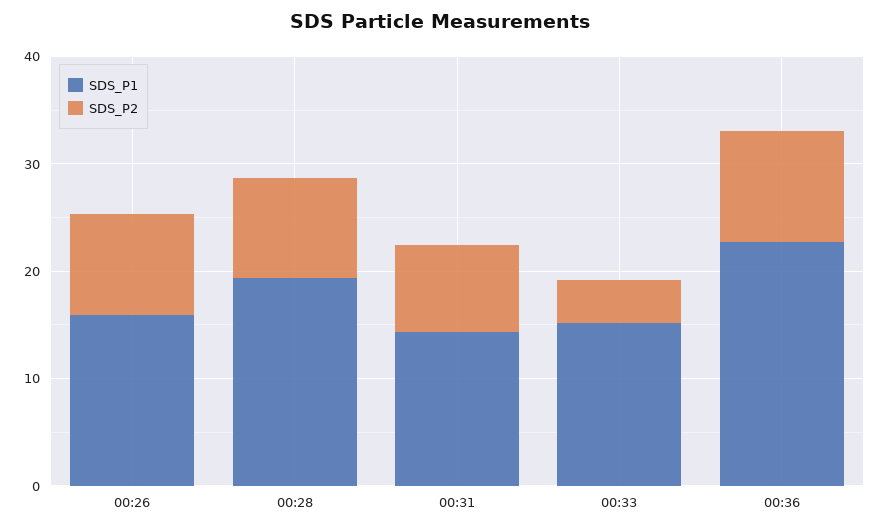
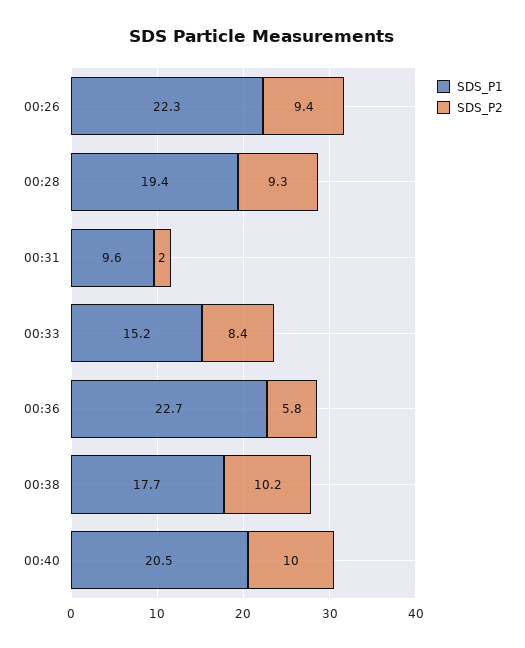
SDS_P1, 00:26: 16 -> 22.3
SDS_P1, 00:31: 14 -> 9.6
SDS_P2, 00:31: 8 -> 2
SDS_P2, 00:33: 4 -> 8.4
SDS_P2, 00:36: 10 -> 5.8
SDS_P1, 00:38: none -> 17.7
SDS_P2, 00:38: none -> 10.2
SDS_P1, 00:40: none -> 20.5
SDS_P2, 00:40: none -> 10

